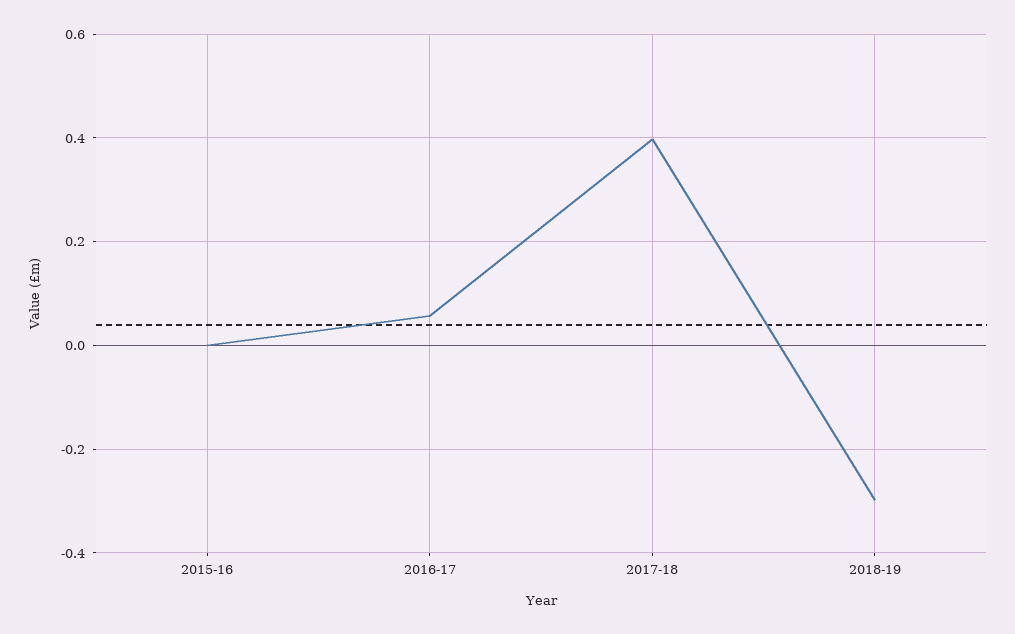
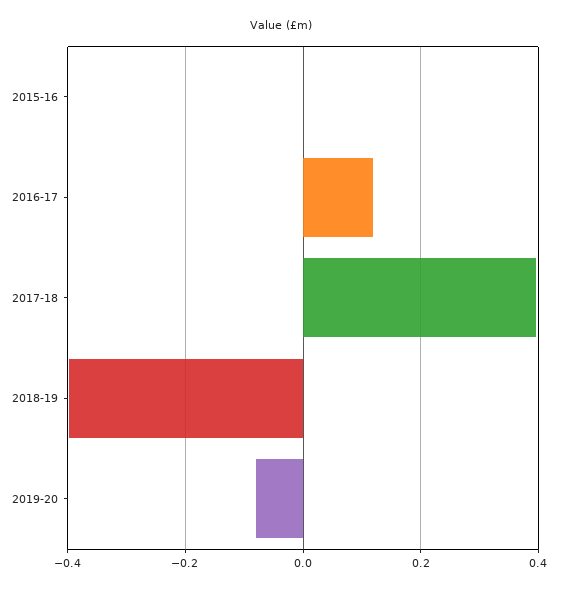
2016-17: 0.06 -> 0.12
2018-19: -0.3 -> -0.4
2019-20: none -> -0.08

